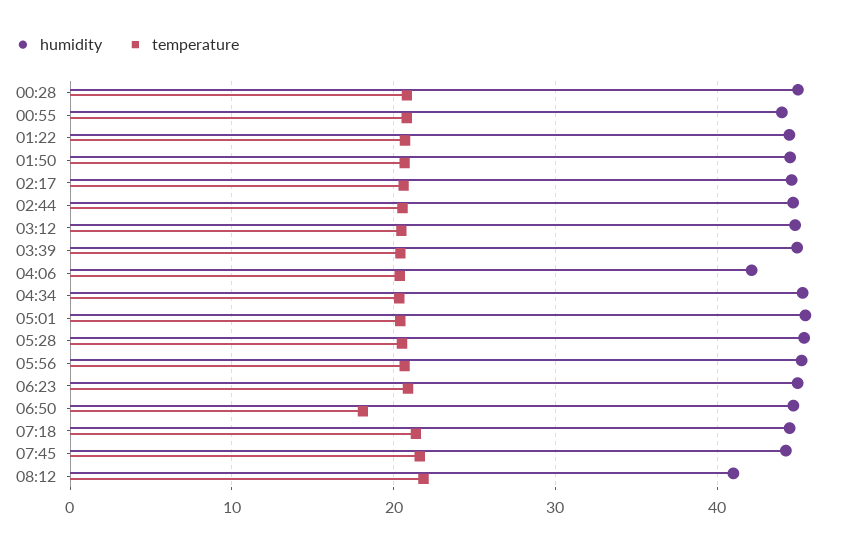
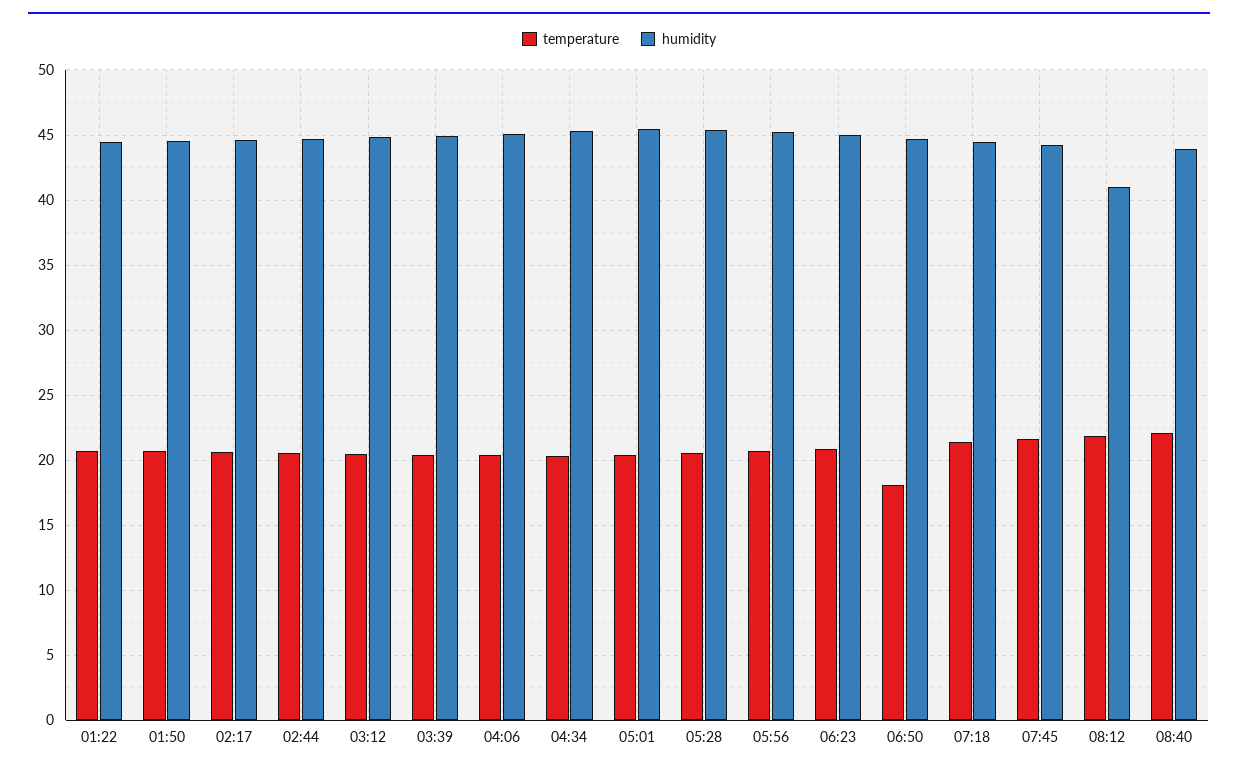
humidity, 00:28: 45 -> none
temperature, 00:28: 21 -> none
humidity, 00:55: 44 -> none
temperature, 00:55: 21 -> none
humidity, 04:06: 42 -> 45
temperature, 08:40: none -> 22
humidity, 08:40: none -> 44

